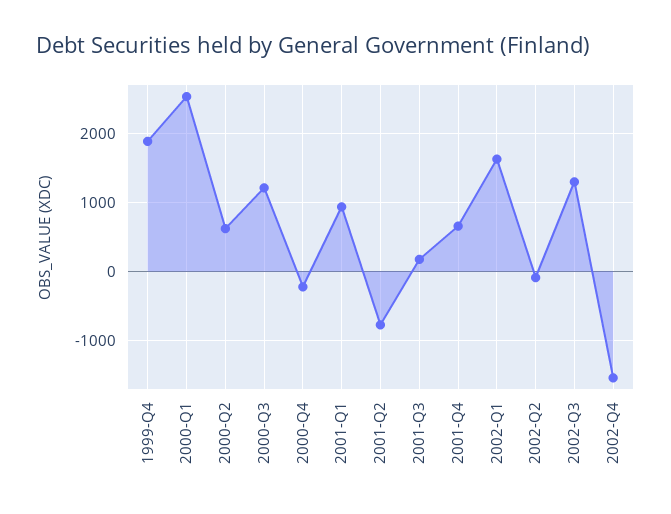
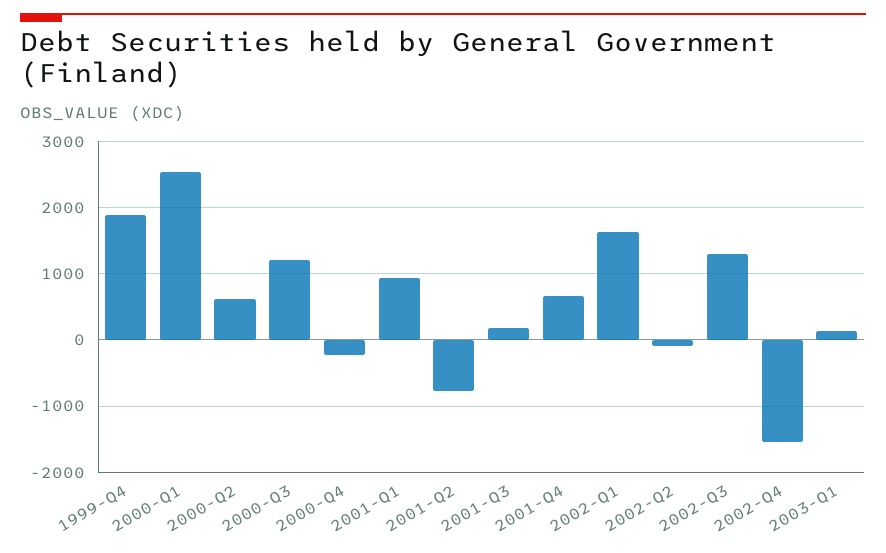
2003-Q1: none -> 100

